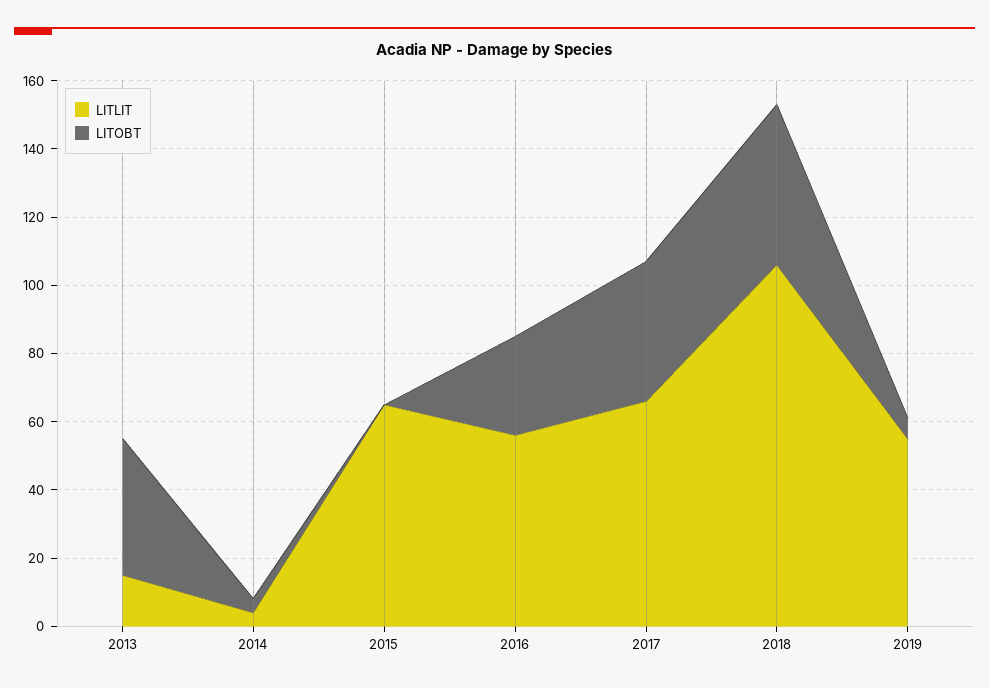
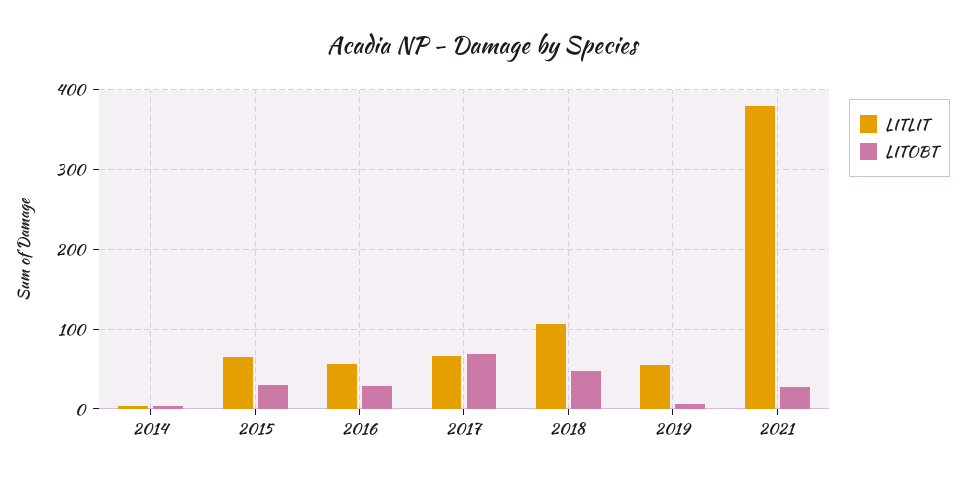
LITLIT, 2013: 15 -> none
LITOBT, 2013: 40 -> none
LITOBT, 2015: 0 -> 30
LITOBT, 2017: 40 -> 70
LITLIT, 2021: none -> 380
LITOBT, 2021: none -> 30

